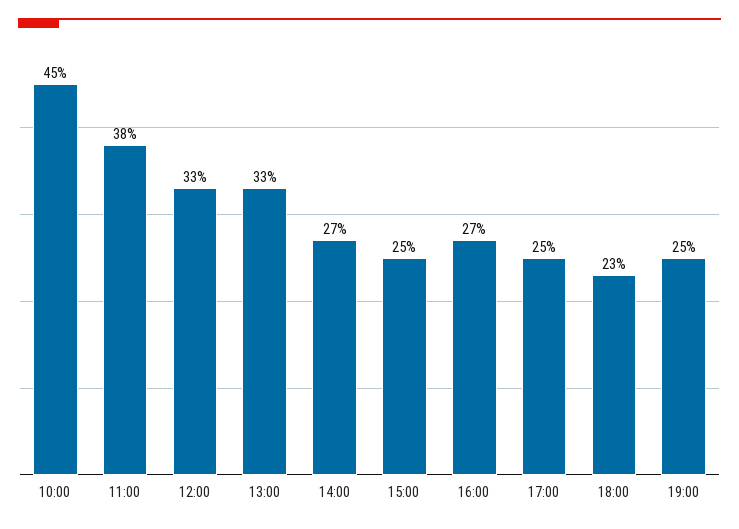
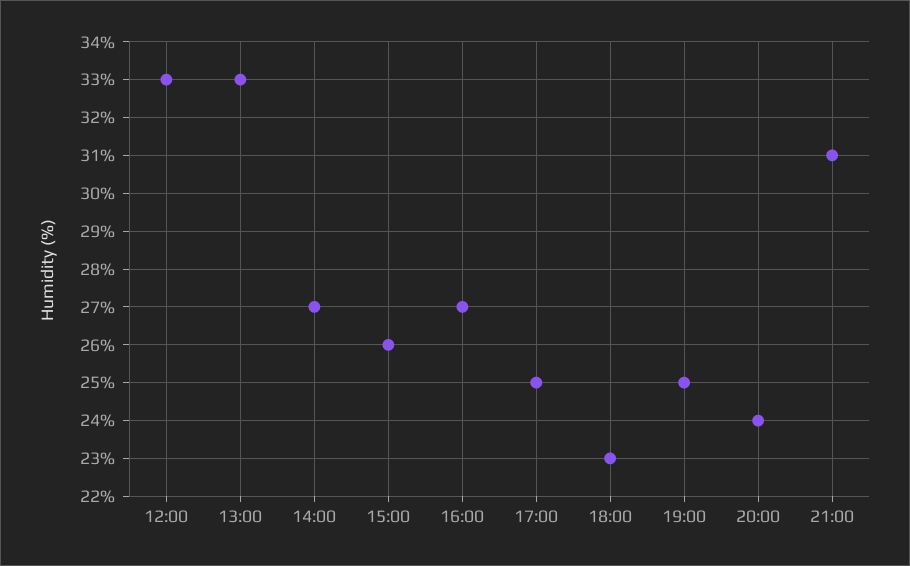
10:00: 45 -> none
11:00: 38 -> none
15:00: 25 -> 26
20:00: none -> 24
21:00: none -> 31

